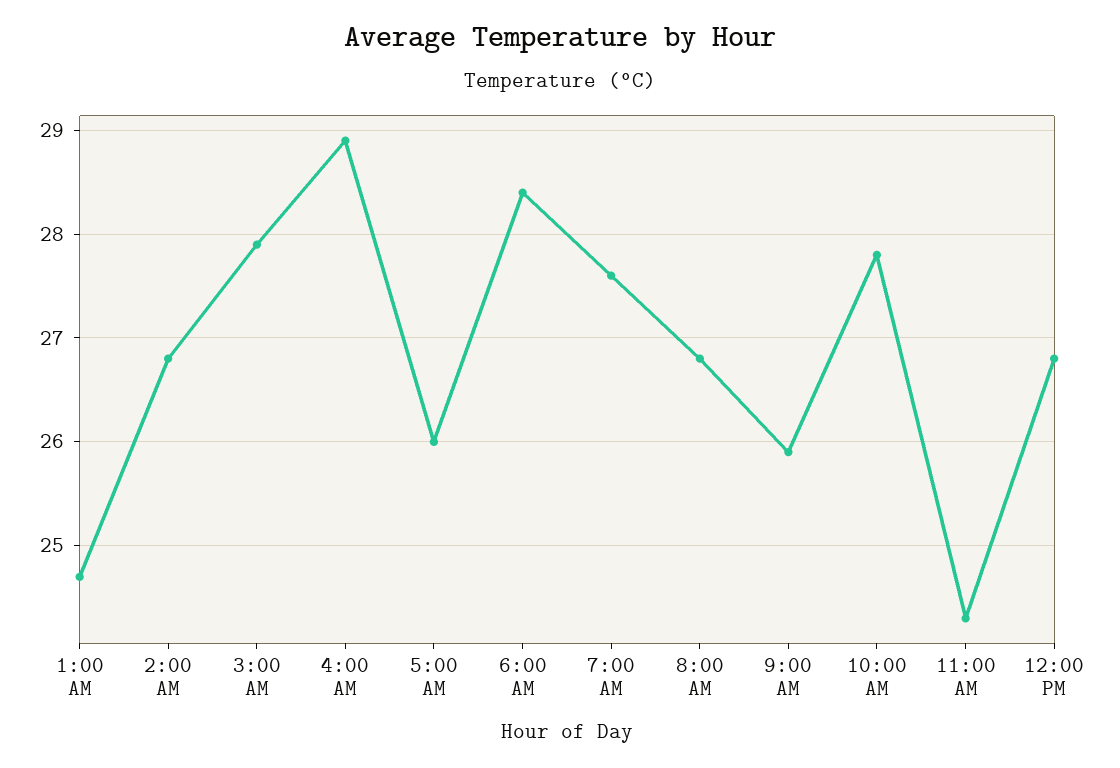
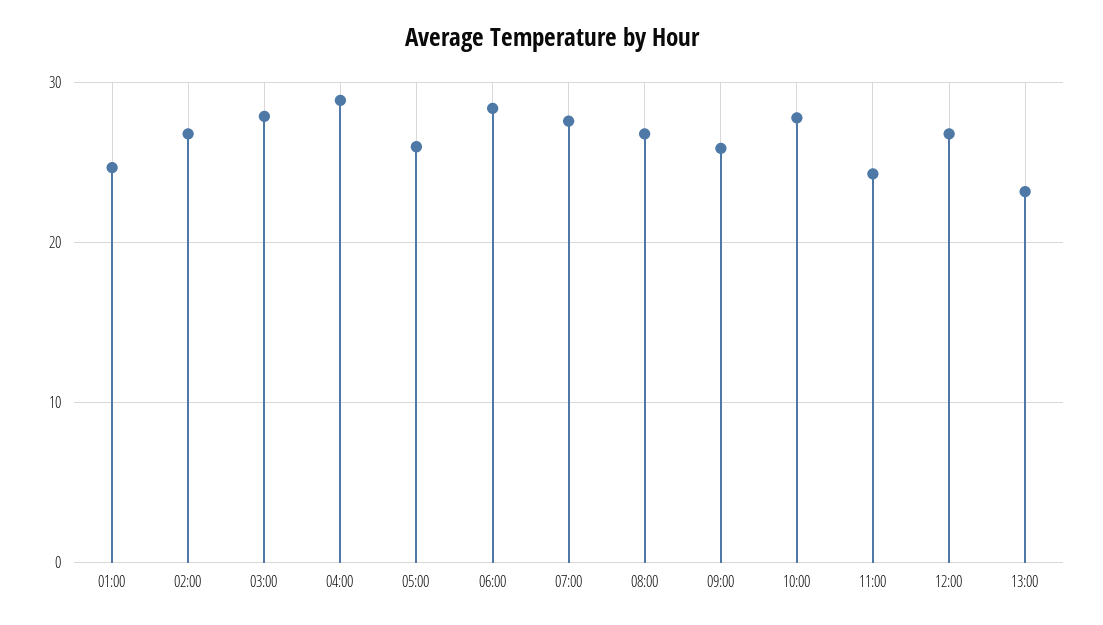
13:00: none -> 23

